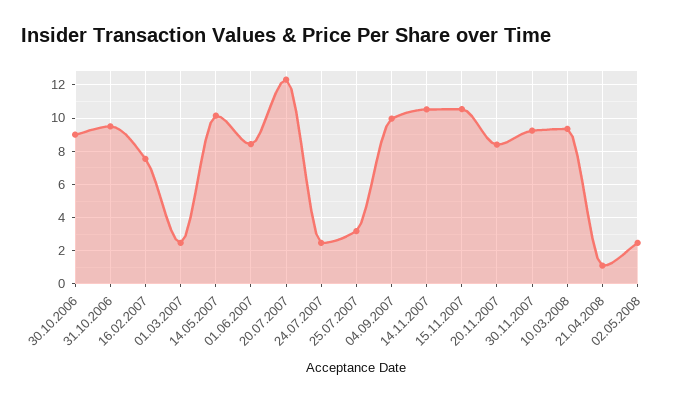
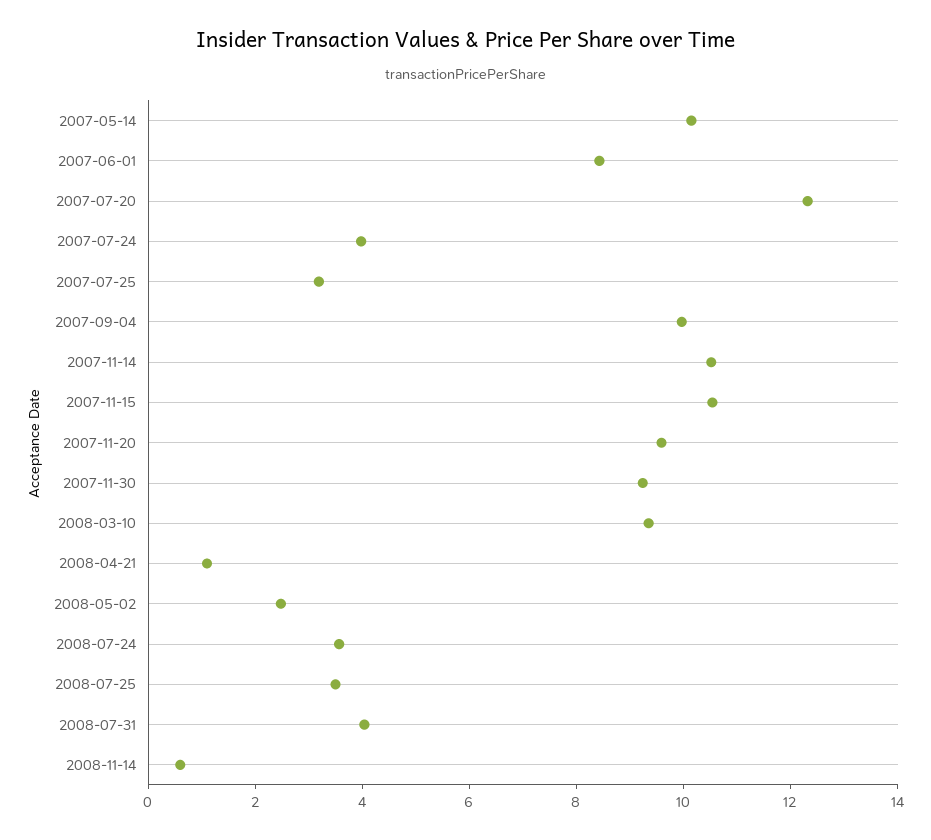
30.10.2006: 9 -> none
31.10.2006: 9.5 -> none
16.02.2007: 7.5 -> none
01.03.2007: 2.5 -> none
24.07.2007: 2.5 -> 4
20.11.2007: 8.5 -> 9.5
2008-07-24: none -> 3.5
2008-07-25: none -> 3.5
2008-07-31: none -> 4
2008-11-14: none -> 0.5

